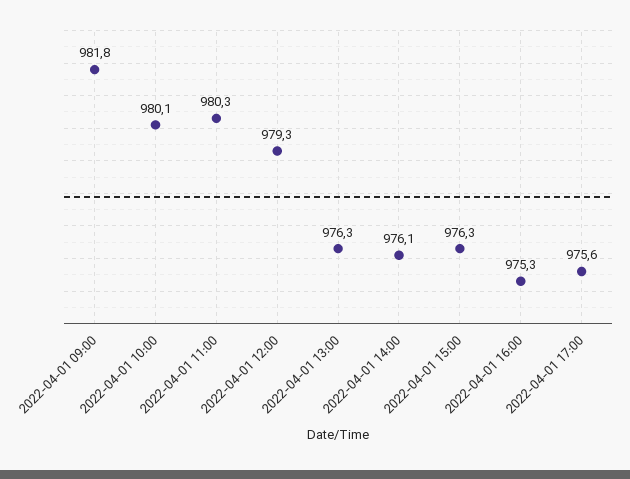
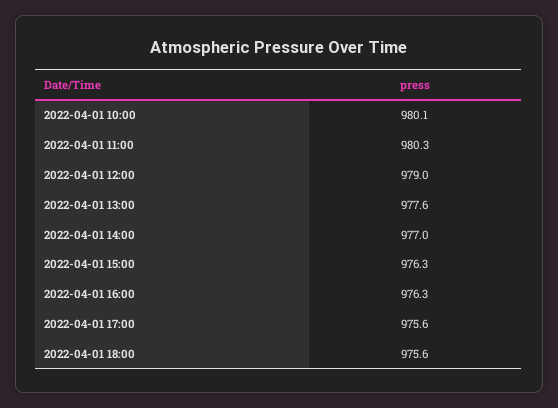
2022-04-01 09:00: 981.8 -> none
2022-04-01 12:00: 979.3 -> 979
2022-04-01 13:00: 976.3 -> 977.6
2022-04-01 14:00: 976.1 -> 977
2022-04-01 16:00: 975.3 -> 976.3
2022-04-01 18:00: none -> 975.6

